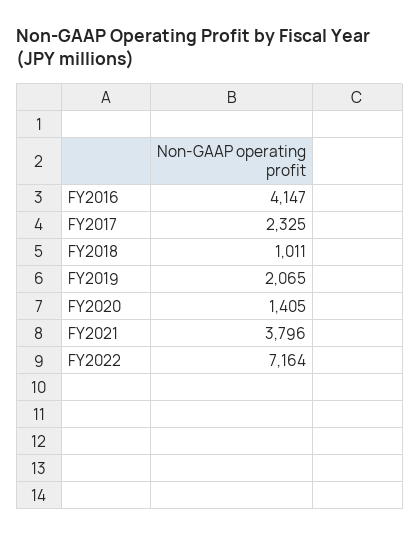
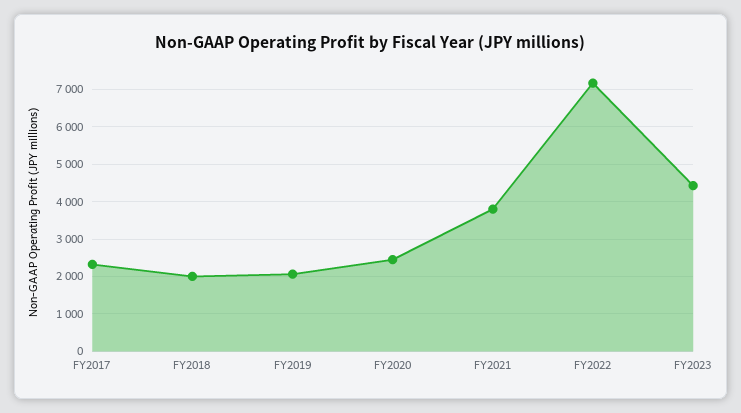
FY2016: 4147 -> none
FY2018: 1011 -> 2000
FY2020: 1405 -> 2400
FY2023: none -> 4400

